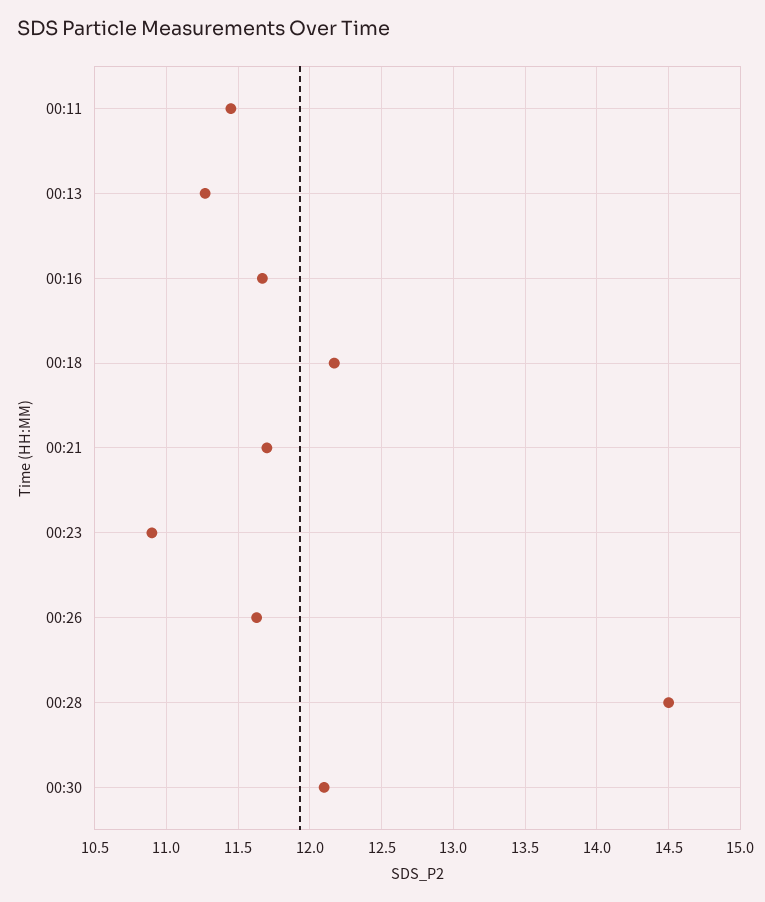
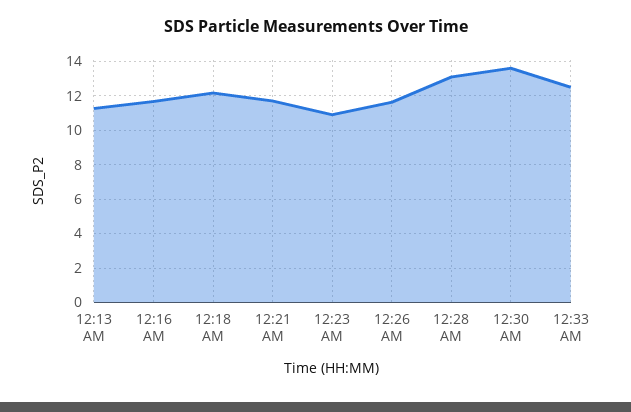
00:11: 11.45 -> none
00:28: 14.5 -> 13
00:30: 12.1 -> 13.5
12:33 AM: none -> 12.5

